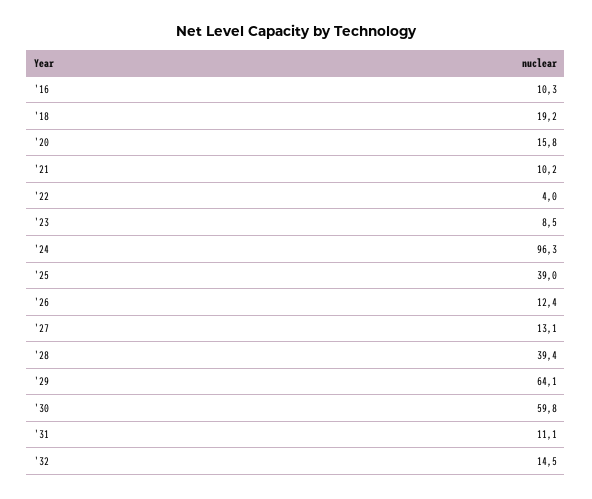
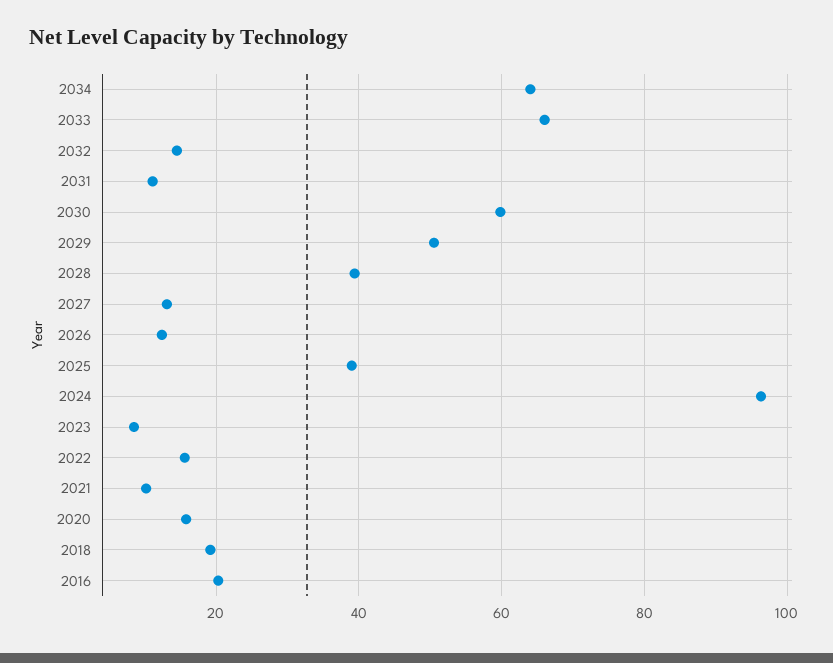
'16: 10.3 -> 20
'22: 4 -> 16
'29: 64.1 -> 50
2034: none -> 64
2033: none -> 66

